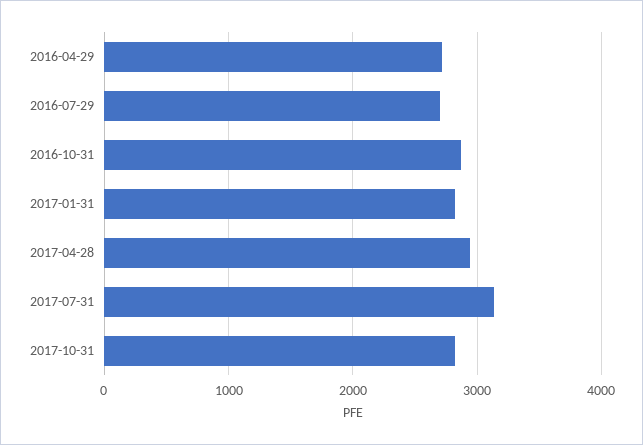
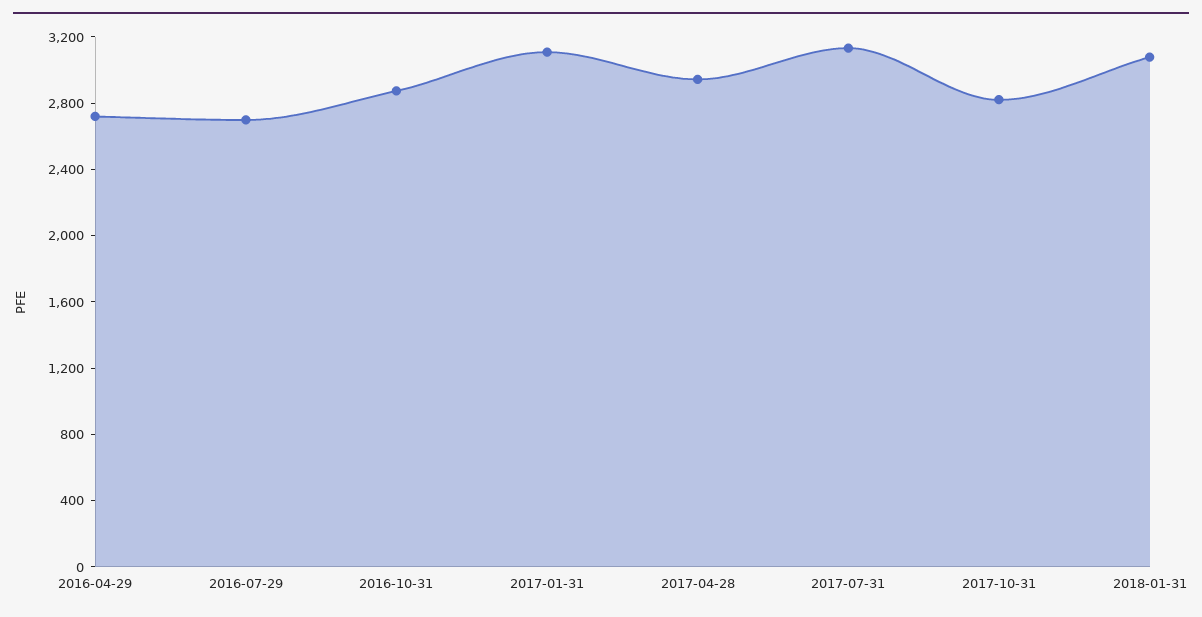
2017-01-31: 2800 -> 3100
2018-01-31: none -> 3100

